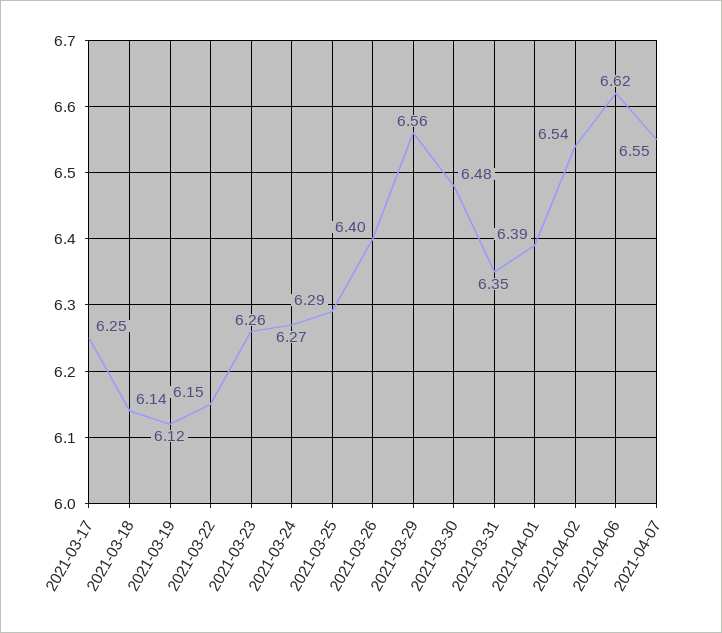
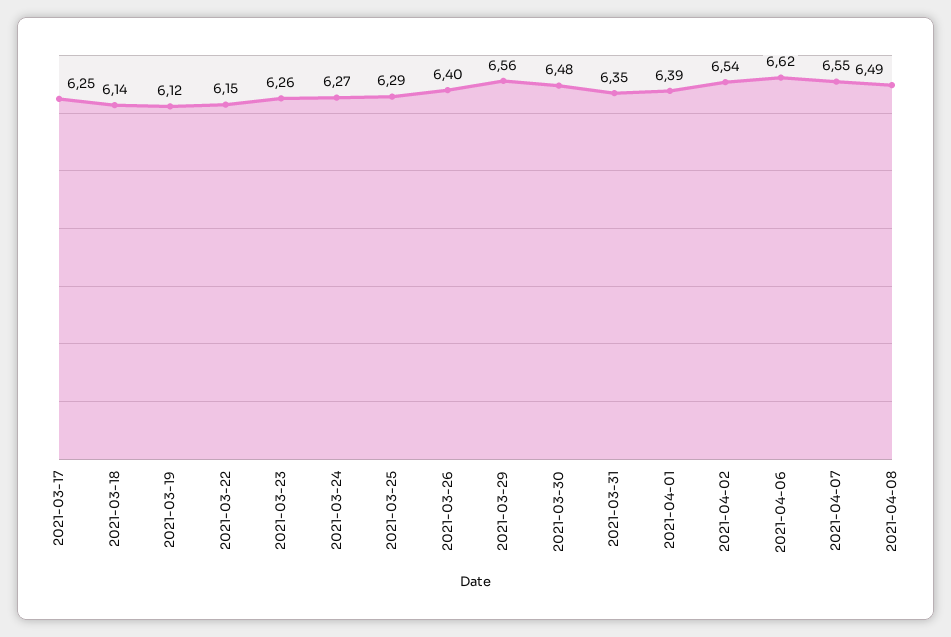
2021-04-08: none -> 6.49

